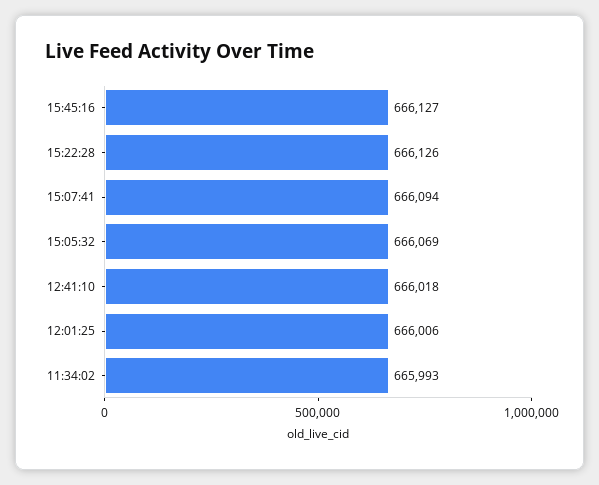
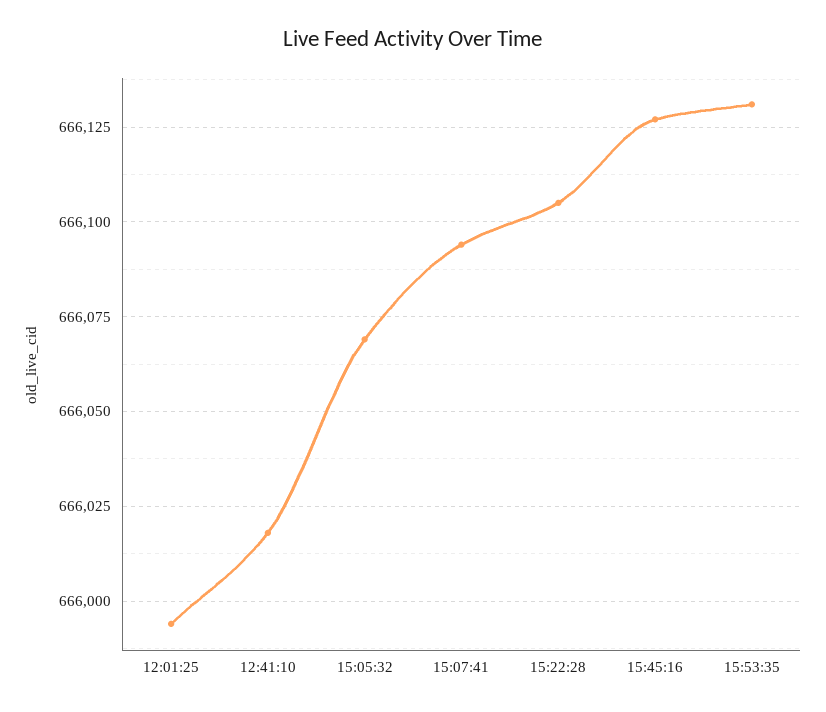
15:22:28: 666126 -> 666105
12:01:25: 666006 -> 665995
11:34:02: 665993 -> none
15:53:35: none -> 666130

